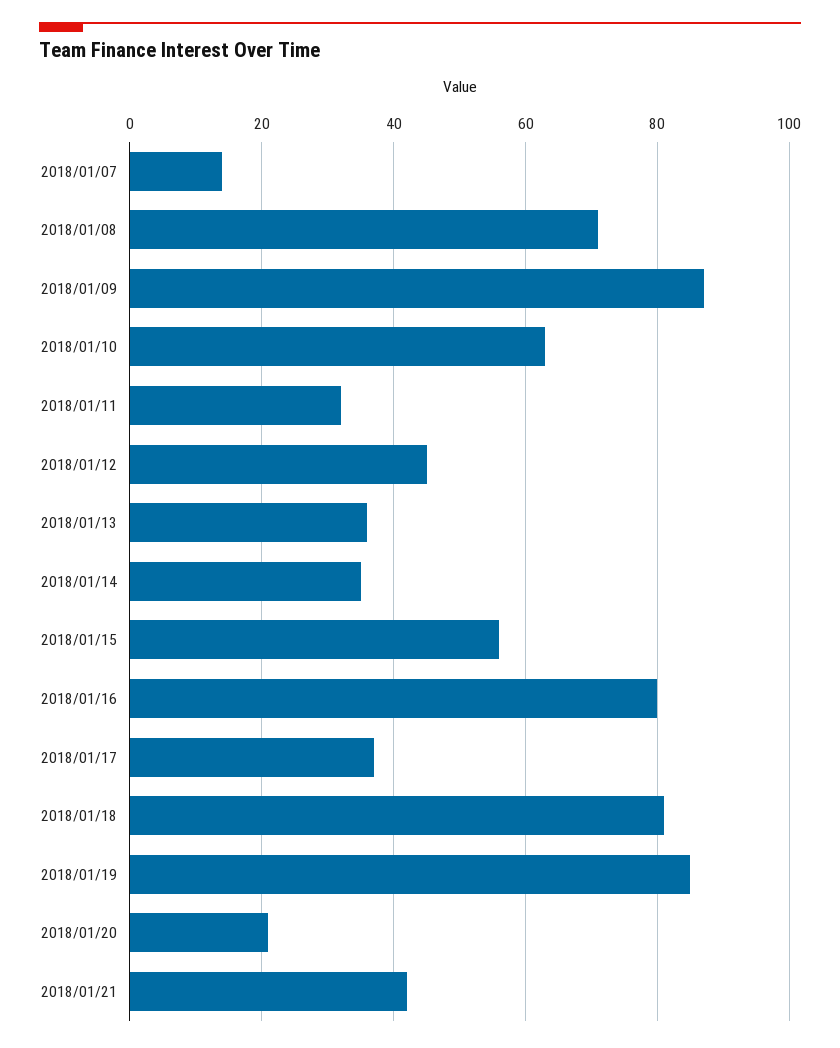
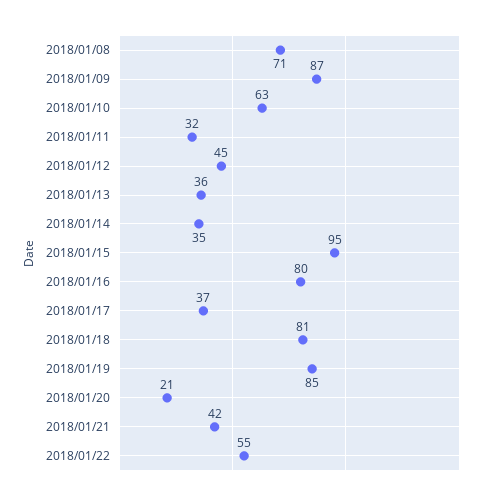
2018/01/07: 15 -> none
2018/01/15: 55 -> 95
2018/01/22: none -> 55

